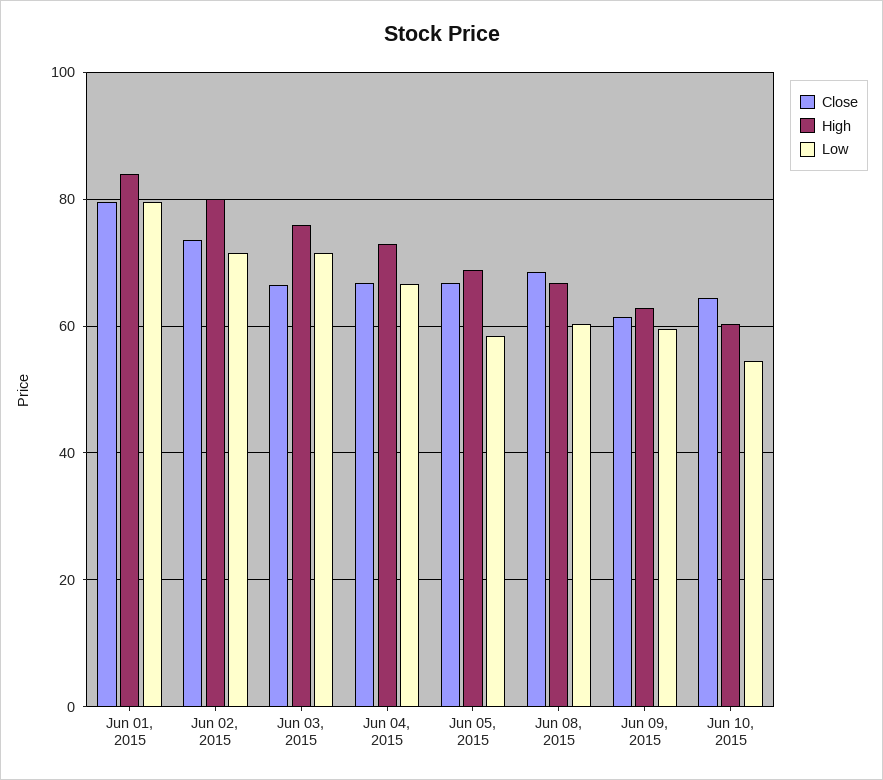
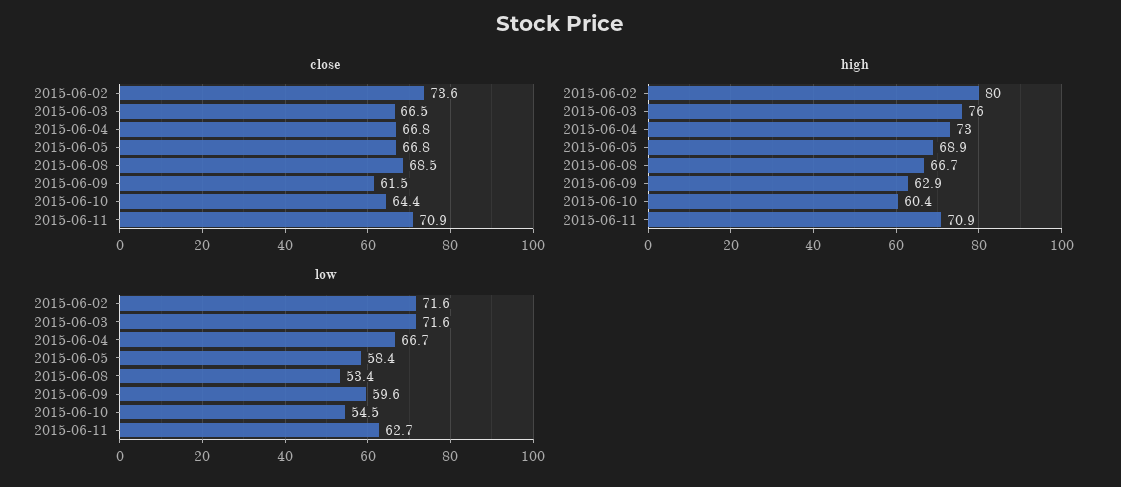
Close, Jun 01, 2015: 80 -> none
High, Jun 01, 2015: 84 -> none
Low, Jun 01, 2015: 80 -> none
Low, Jun 08, 2015: 60 -> 53.4
Close, 2015-06-11: none -> 70.9
High, 2015-06-11: none -> 70.9
Low, 2015-06-11: none -> 62.7

